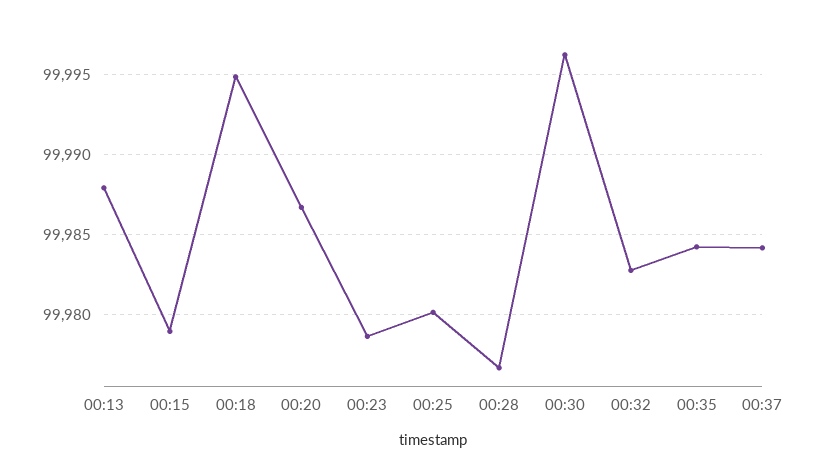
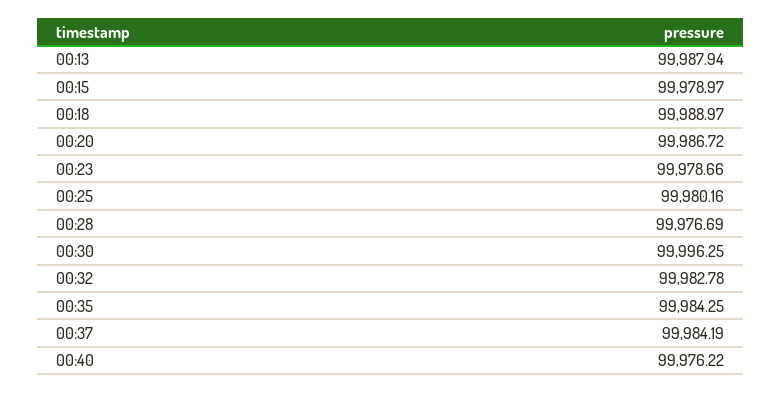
00:18: 99995 -> 99988.97
00:40: none -> 99976.22

